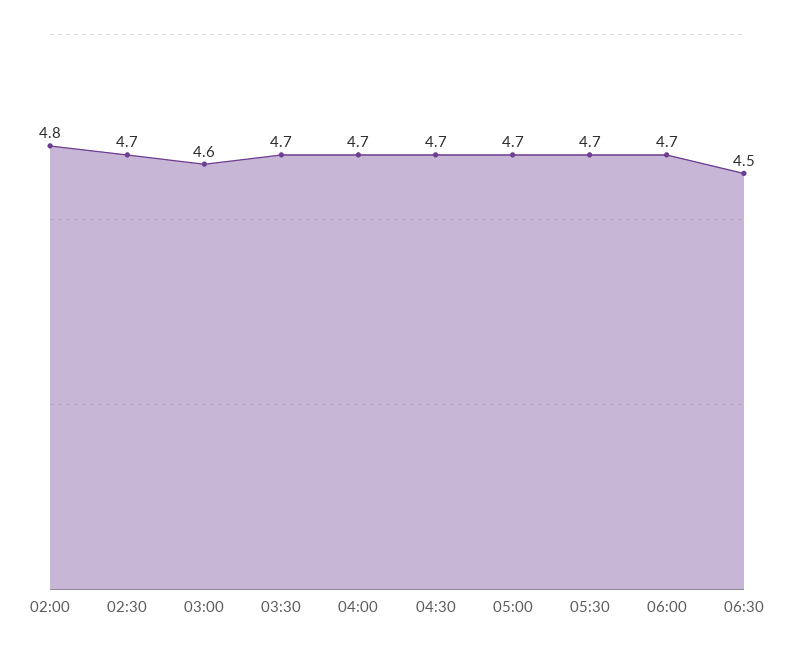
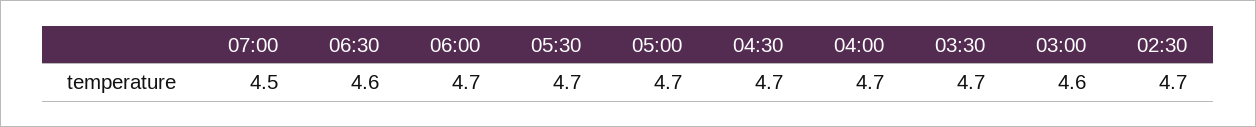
02:00: 4.8 -> none
06:30: 4.5 -> 4.6
07:00: none -> 4.5

